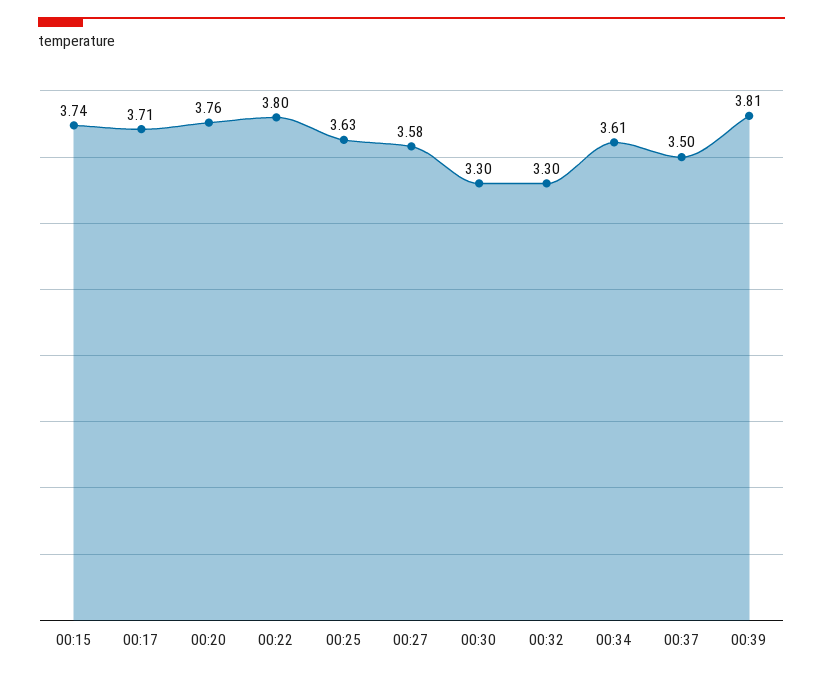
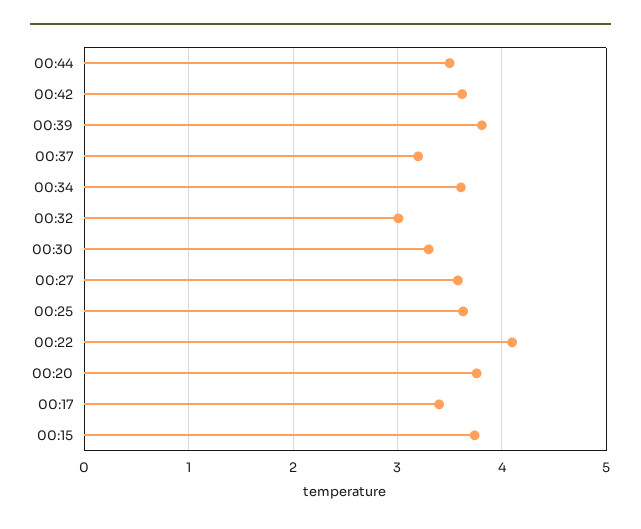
00:17: 3.71 -> 3.4
00:22: 3.8 -> 4.1
00:32: 3.3 -> 3
00:37: 3.5 -> 3.2
00:44: none -> 3.5
00:42: none -> 3.6

